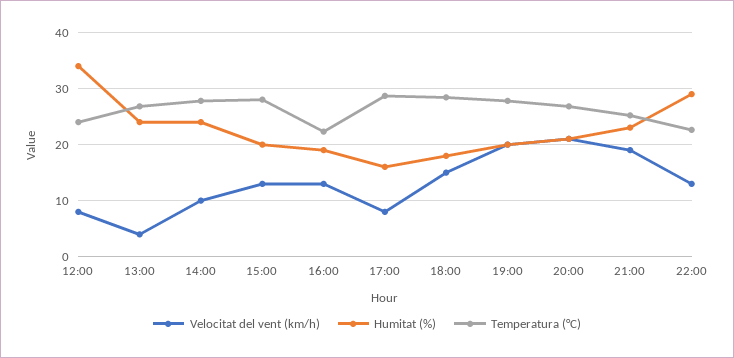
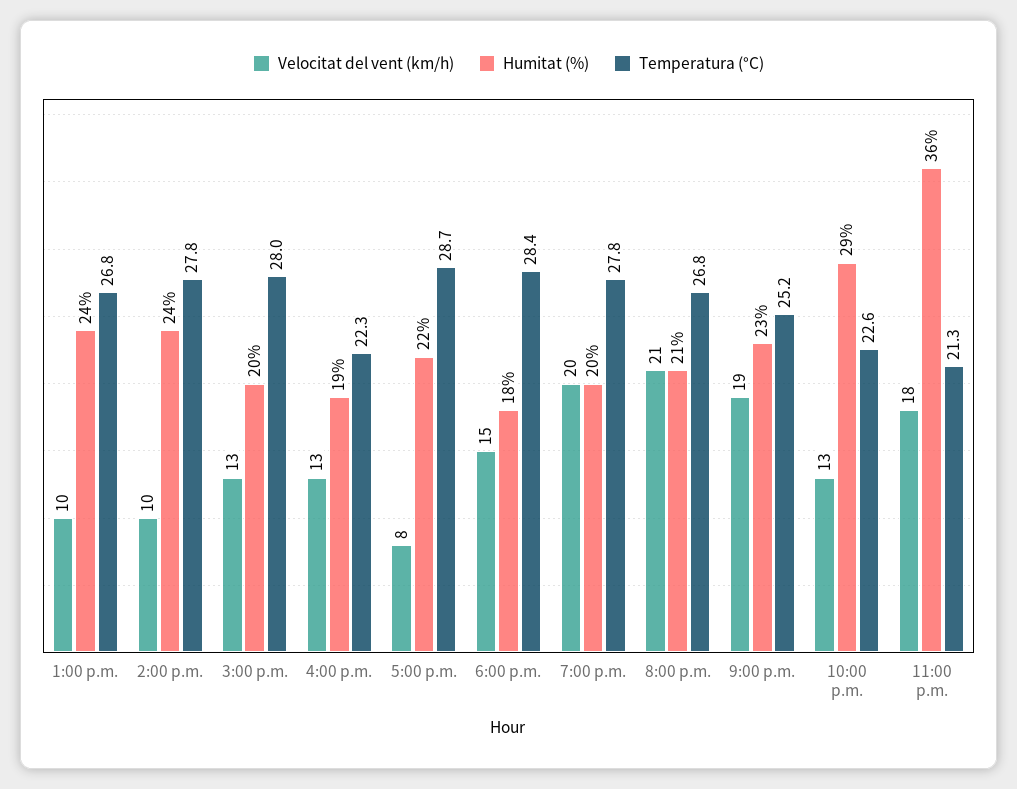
Velocitat del vent (km/h), 12:00: 8 -> none
Humitat (%), 12:00: 34 -> none
Temperatura (°C), 12:00: 24 -> none
Velocitat del vent (km/h), 13:00: 4 -> 10
Humitat (%), 17:00: 16 -> 22
Velocitat del vent (km/h), 11:00 p.m.: none -> 18
Humitat (%), 11:00 p.m.: none -> 36
Temperatura (°C), 11:00 p.m.: none -> 21.3

